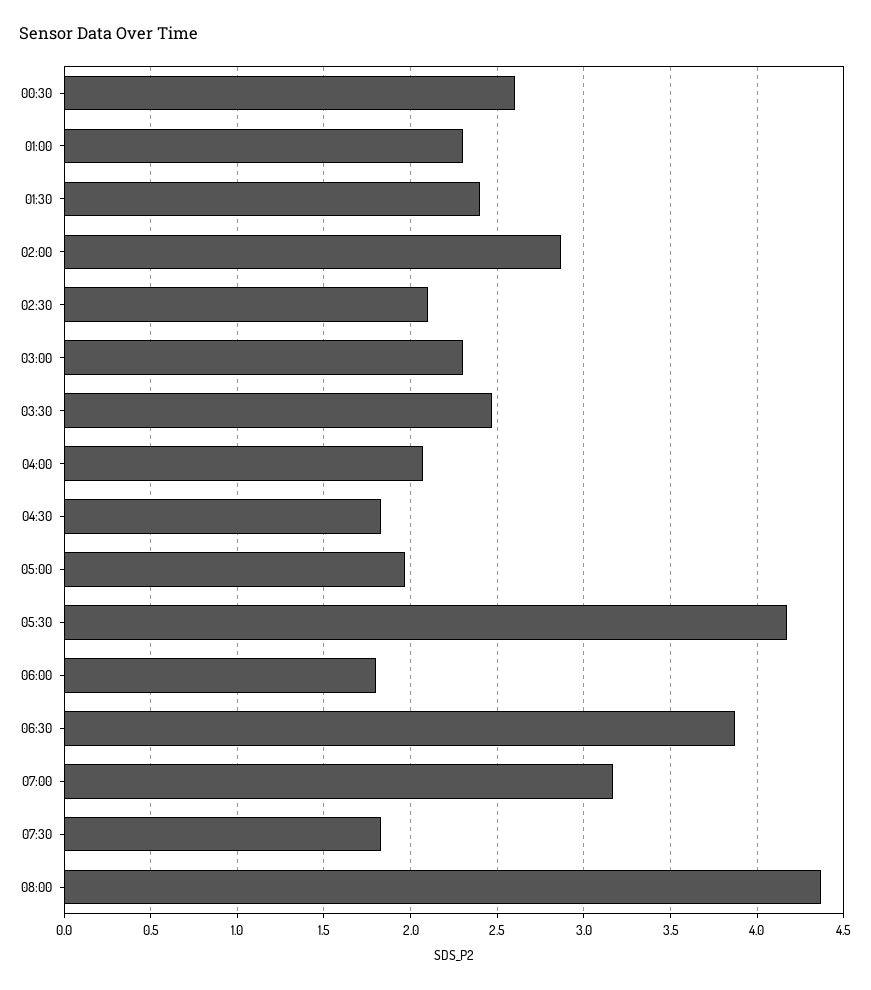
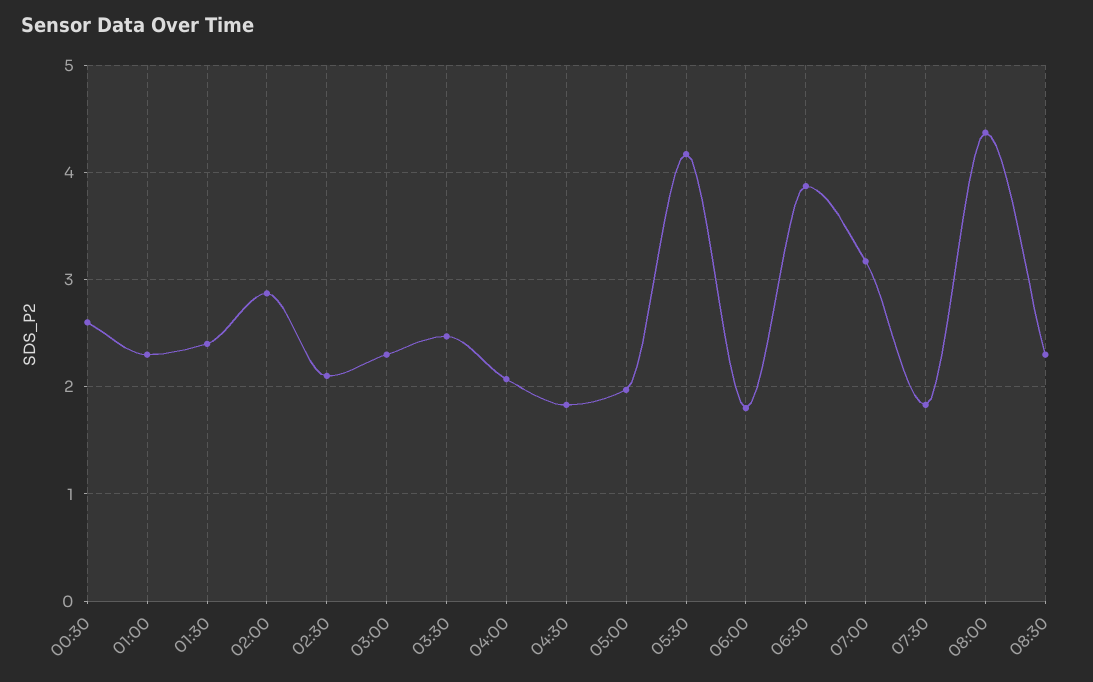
08:30: none -> 2.3

